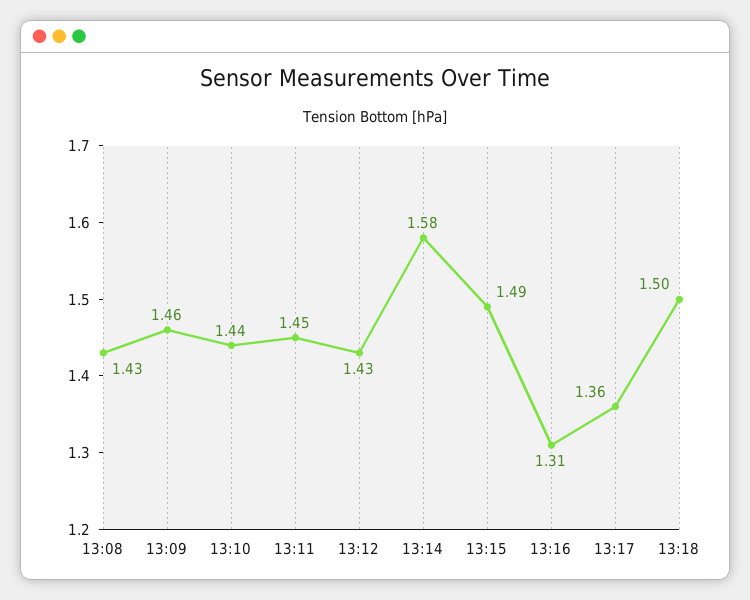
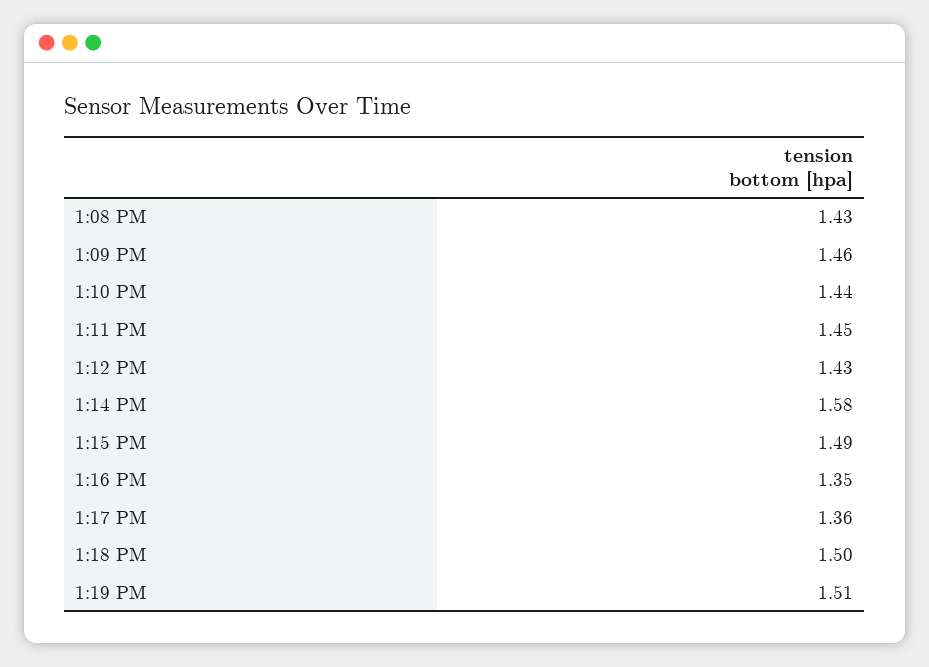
13:16: 1.31 -> 1.35
1:19 PM: none -> 1.51

